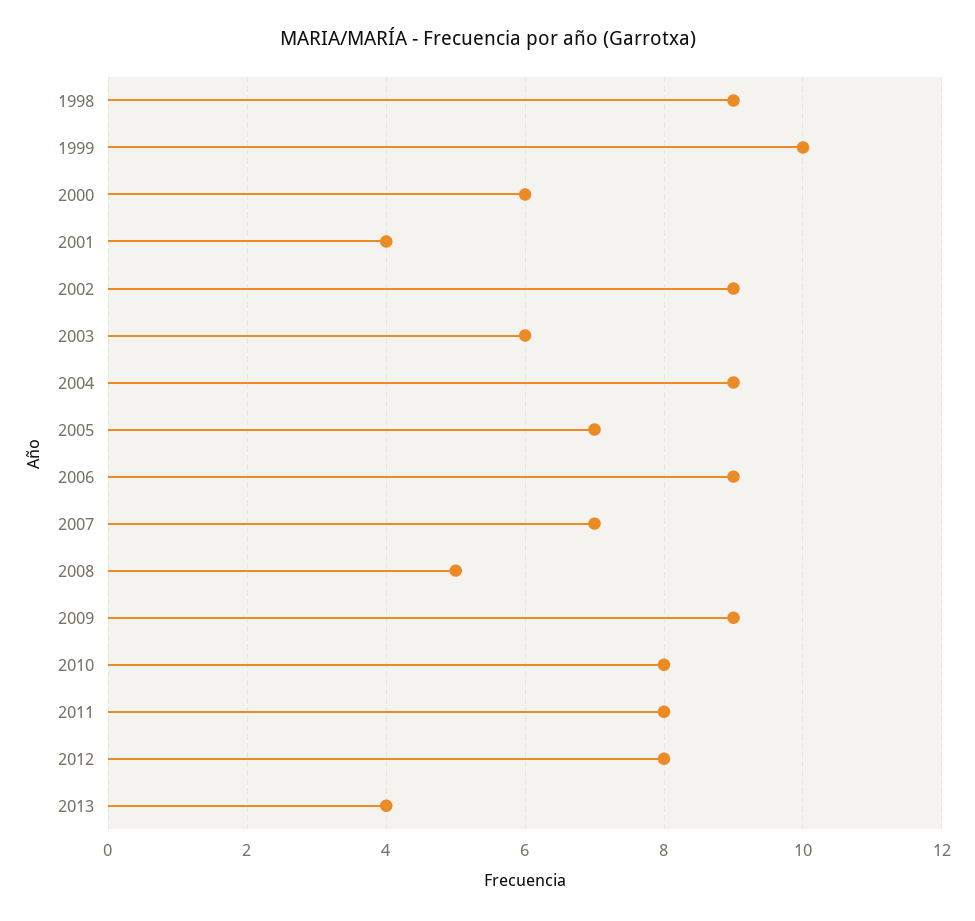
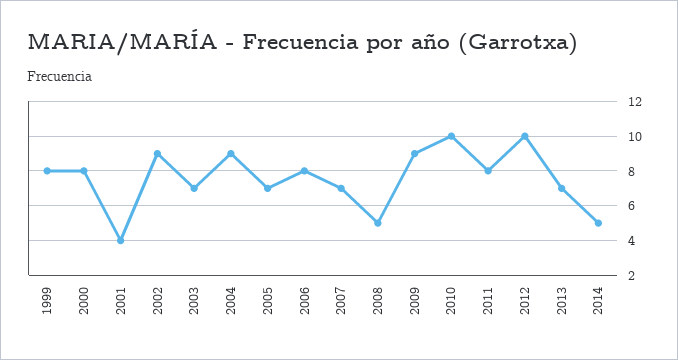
1998: 9 -> none
1999: 10 -> 8
2000: 6 -> 8
2003: 6 -> 7
2006: 9 -> 8
2010: 8 -> 10
2012: 8 -> 10
2013: 4 -> 7
2014: none -> 5

